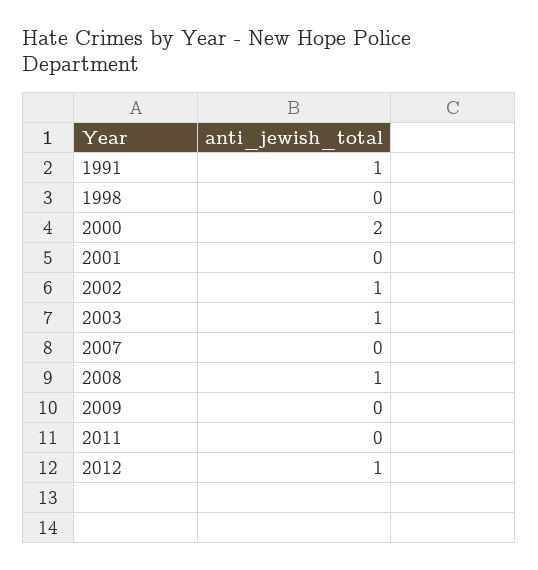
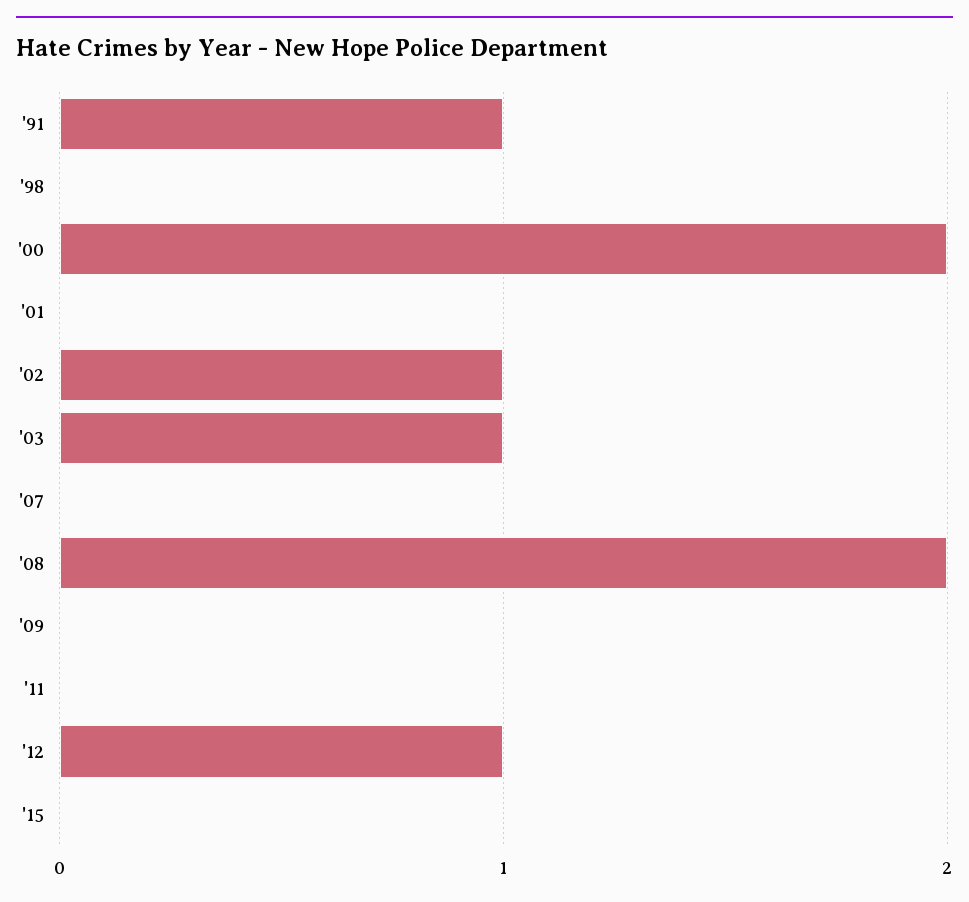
2008: 1 -> 2
'15: none -> 0

